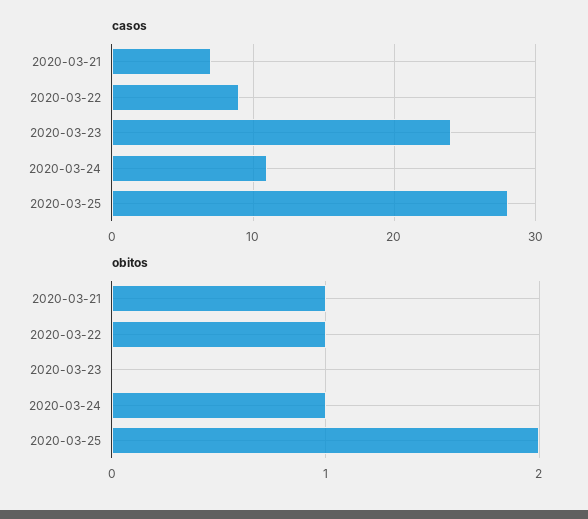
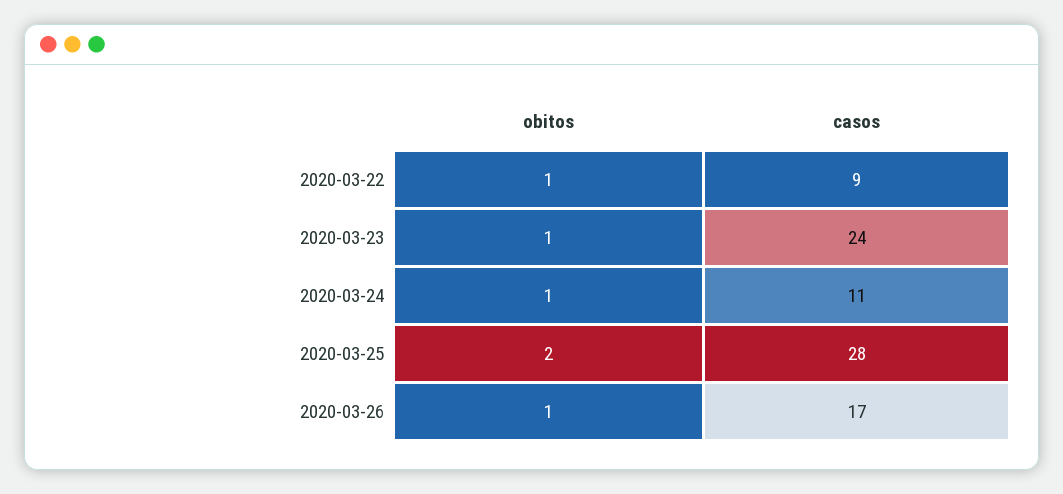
casos, 2020-03-21: 7 -> none
obitos, 2020-03-21: 1 -> none
obitos, 2020-03-23: 0 -> 1
obitos, 2020-03-26: none -> 1
casos, 2020-03-26: none -> 17

